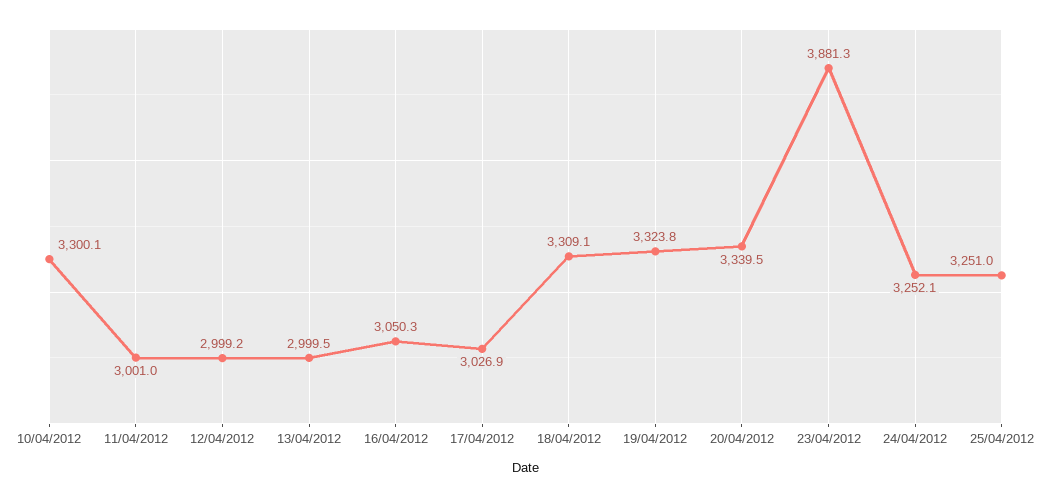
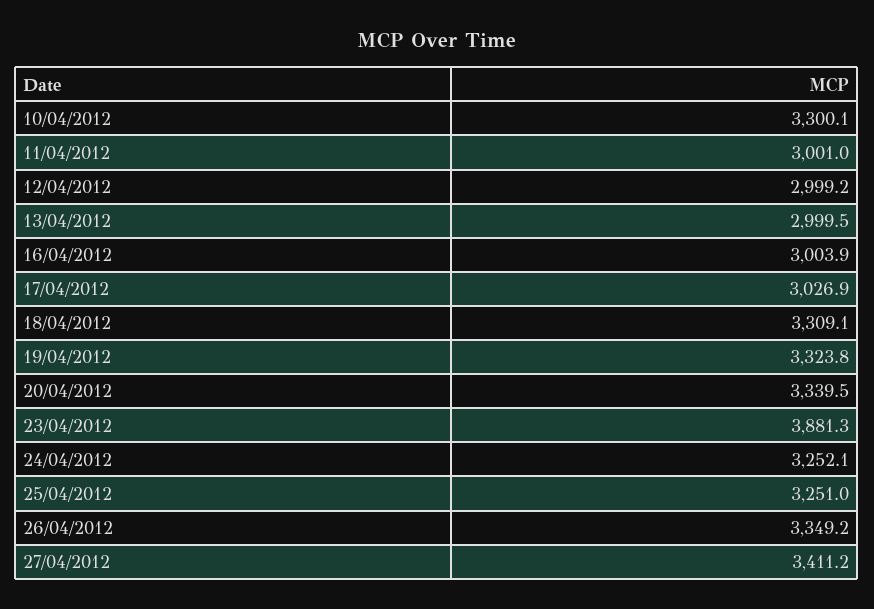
16/04/2012: 3050.3 -> 3003.9
26/04/2012: none -> 3349.2
27/04/2012: none -> 3411.2

